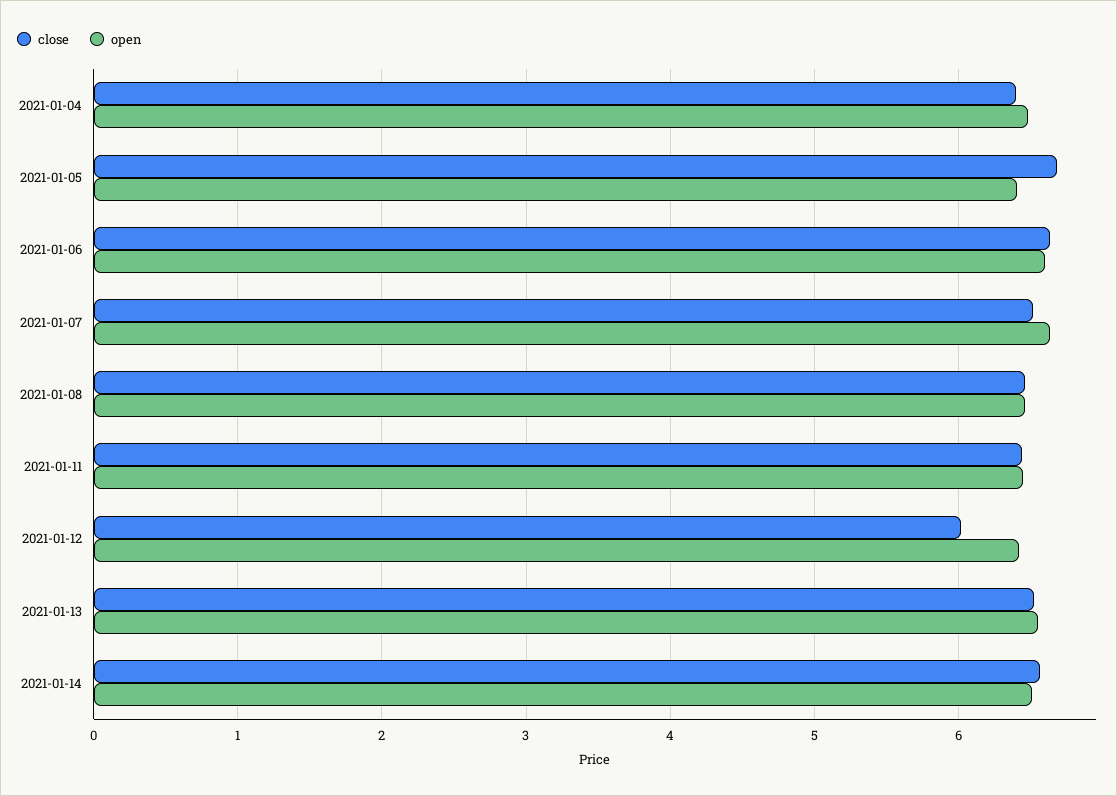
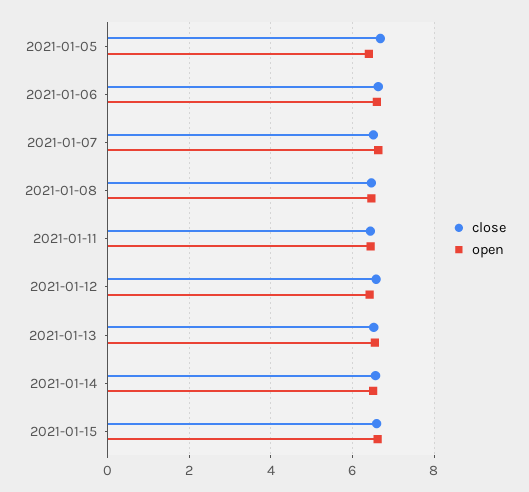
close, 2021-01-04: 6.4 -> none
open, 2021-01-04: 6.5 -> none
close, 2021-01-12: 6 -> 6.6
close, 2021-01-15: none -> 6.6
open, 2021-01-15: none -> 6.6

